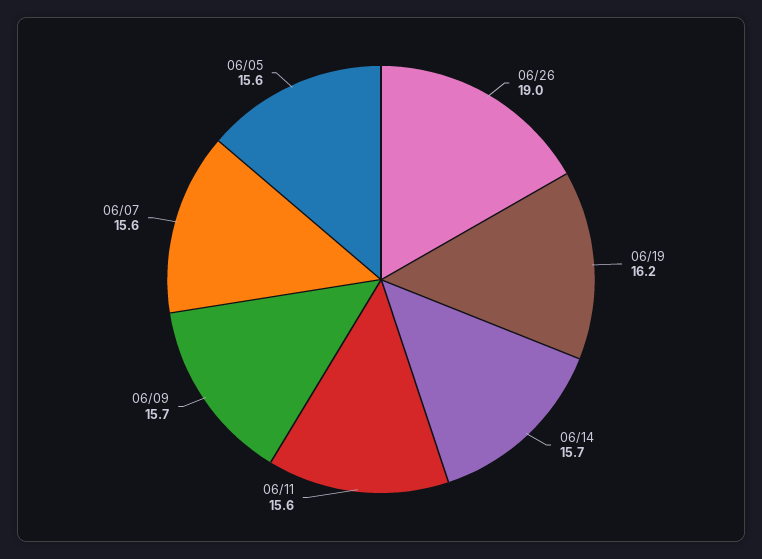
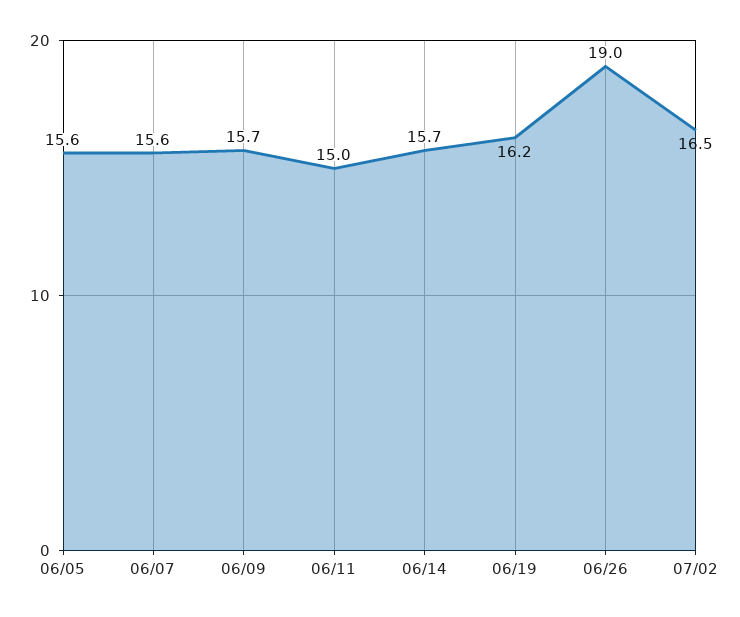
06/11: 15.6 -> 15
07/02: none -> 16.5

